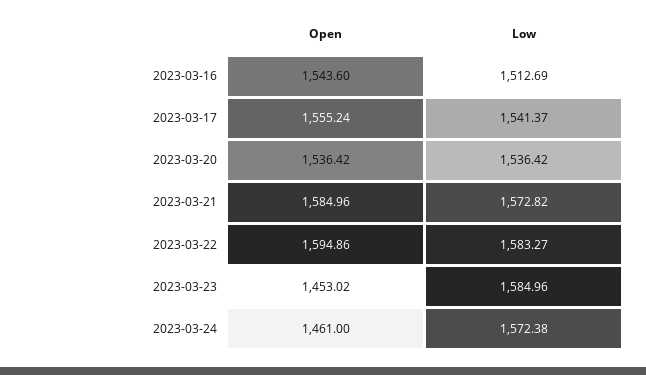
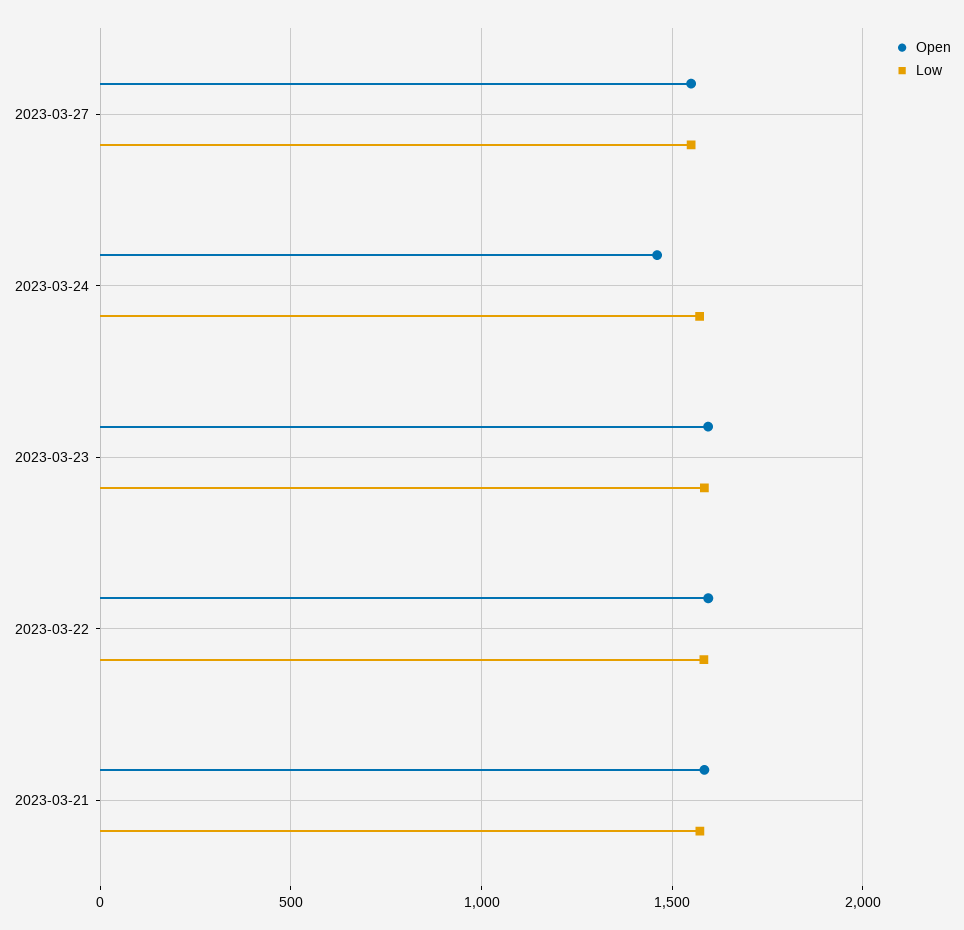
Open, 2023-03-16: 1543.6 -> none
Low, 2023-03-16: 1512.69 -> none
Open, 2023-03-17: 1555.24 -> none
Low, 2023-03-17: 1541.37 -> none
Open, 2023-03-20: 1536.42 -> none
Low, 2023-03-20: 1536.42 -> none
Open, 2023-03-23: 1453.02 -> 1600
Open, 2023-03-27: none -> 1550
Low, 2023-03-27: none -> 1550

